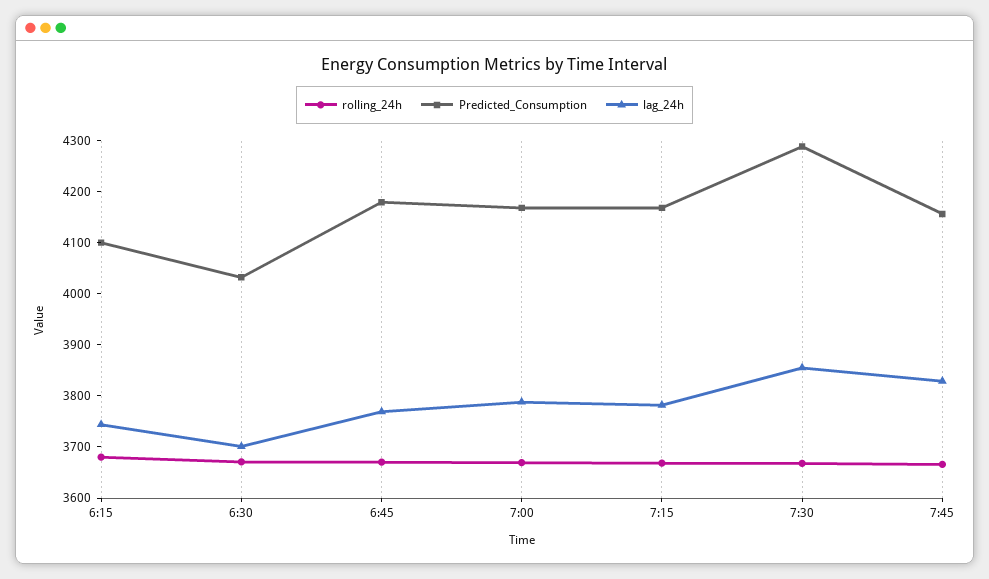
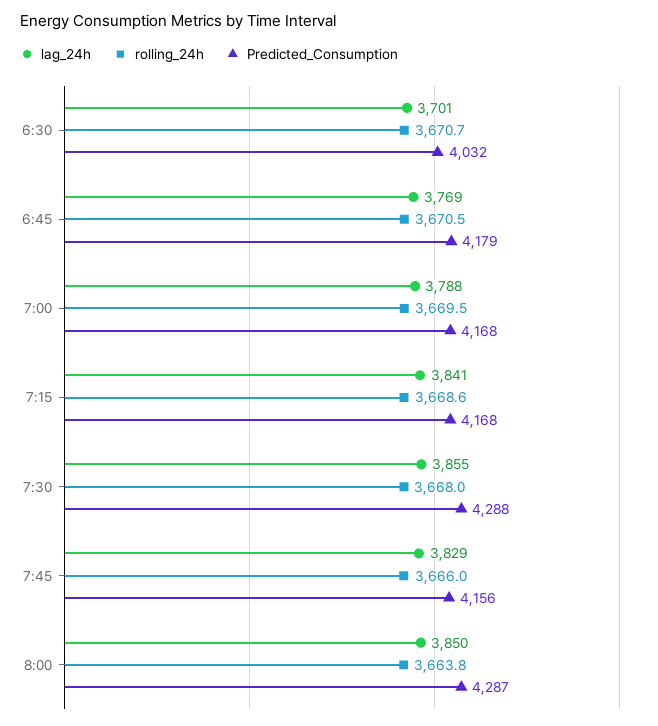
rolling_24h, 6:15: 3680 -> none
Predicted_Consumption, 6:15: 4100 -> none
lag_24h, 6:15: 3740 -> none
lag_24h, 7:15: 3780 -> 3841
lag_24h, 8:00: none -> 3850
rolling_24h, 8:00: none -> 3663.8
Predicted_Consumption, 8:00: none -> 4287

